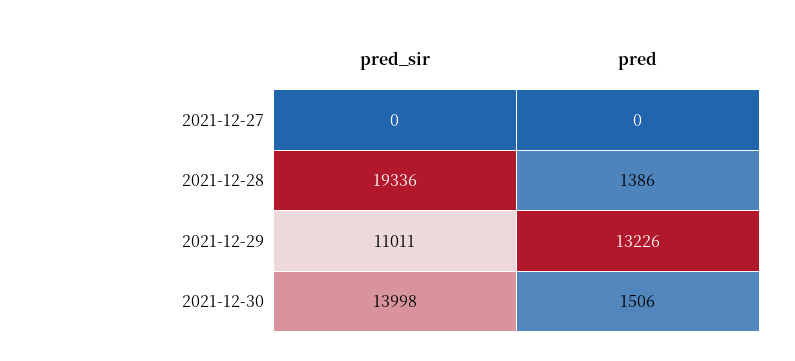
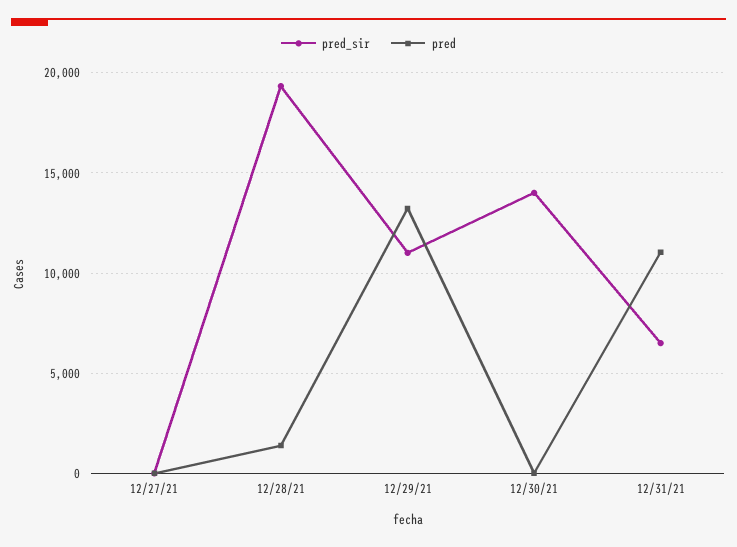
pred, 2021-12-30: 1506 -> 0
pred_sir, 12/31/21: none -> 6500
pred, 12/31/21: none -> 11000

